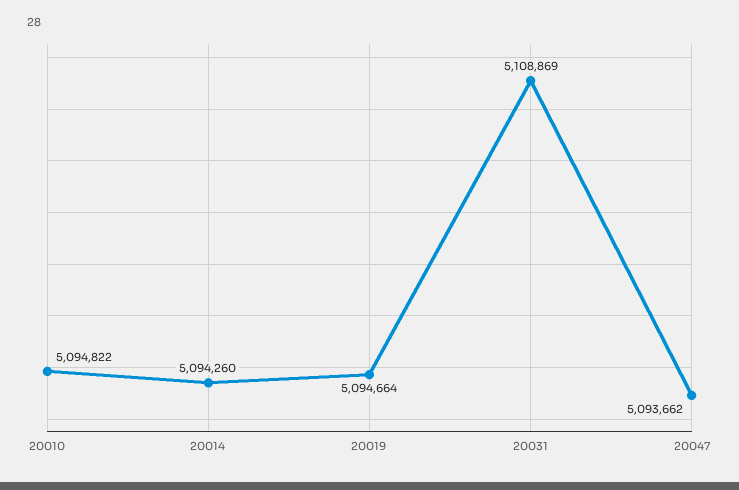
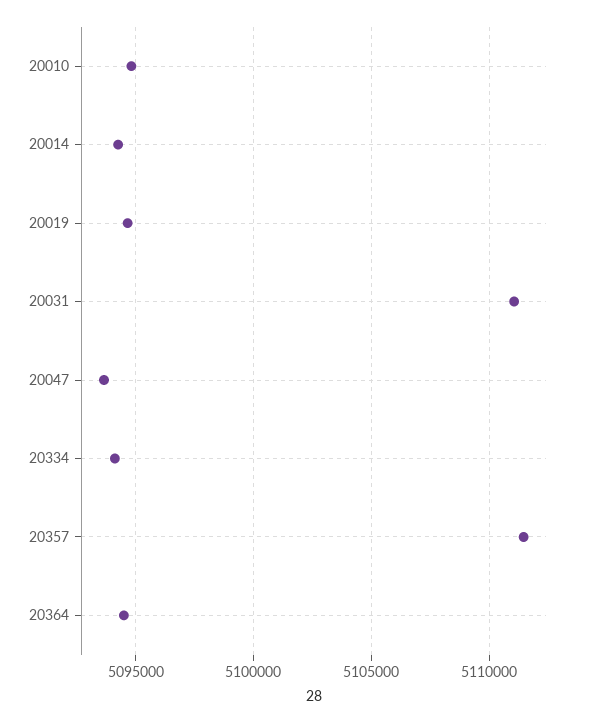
20031: 5108869 -> 5111000
20334: none -> 5094000
20357: none -> 5111500
20364: none -> 5094500

